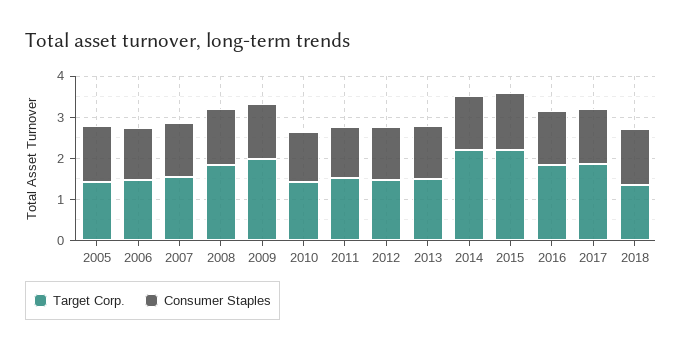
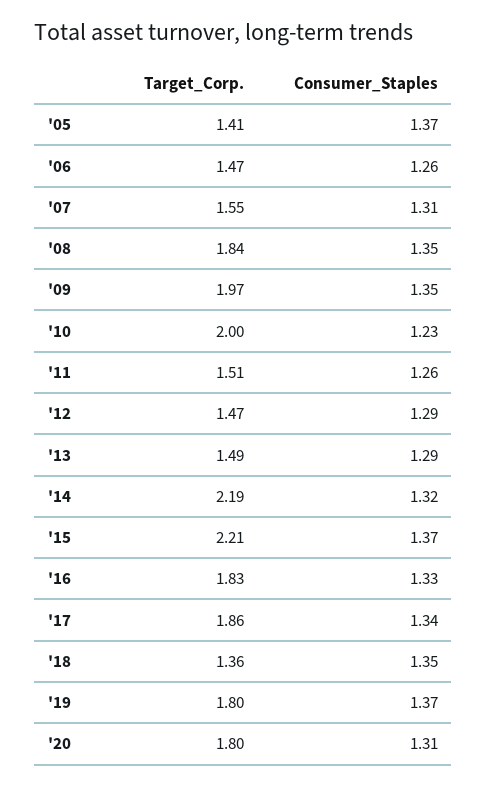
Target Corp., 2010: 1.4 -> 2
Target Corp., '19: none -> 1.8
Consumer Staples, '19: none -> 1.37
Target Corp., '20: none -> 1.8
Consumer Staples, '20: none -> 1.31

